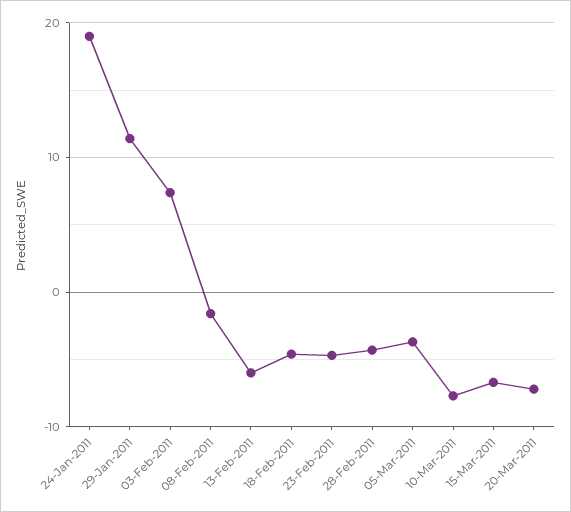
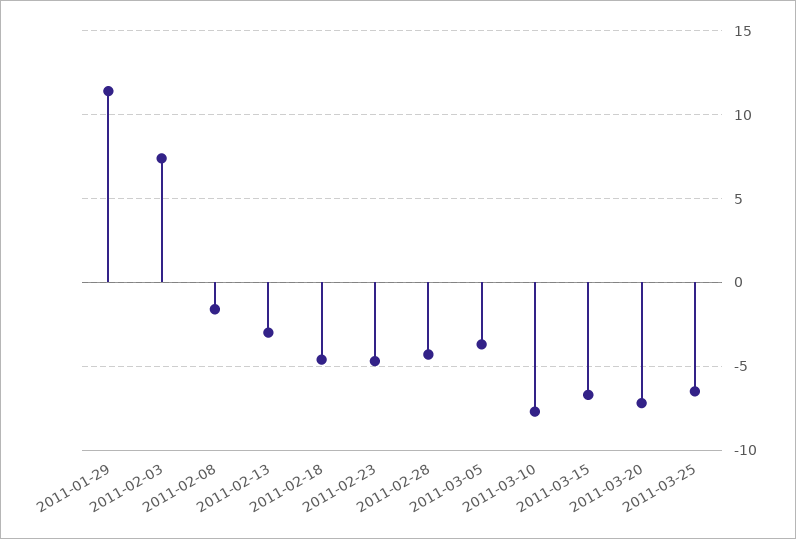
24-Jan-2011: 19 -> none
13-Feb-2011: -6 -> -3
2011-03-25: none -> -6.5

